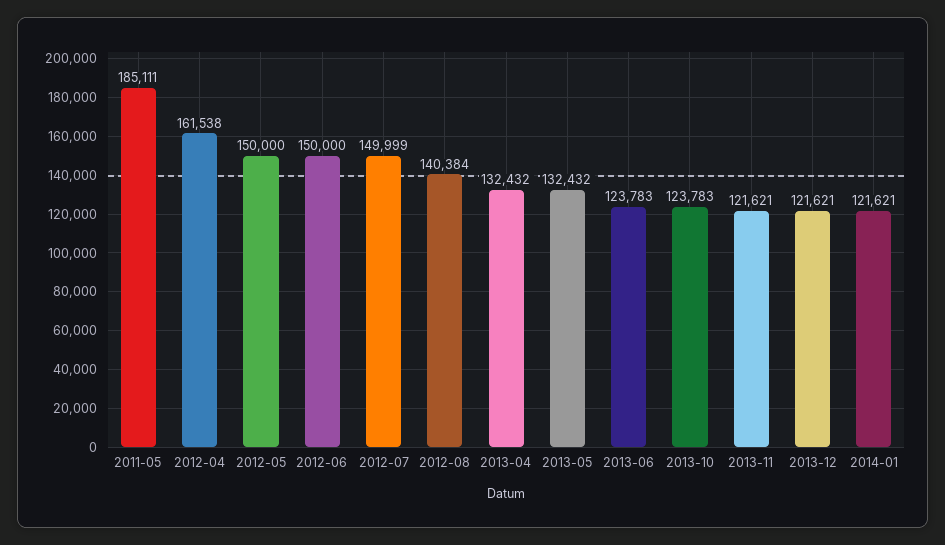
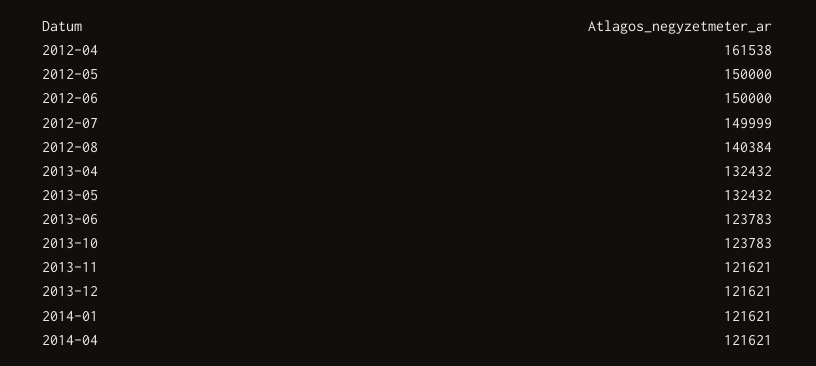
2011-05: 185111 -> none
2014-04: none -> 121621

